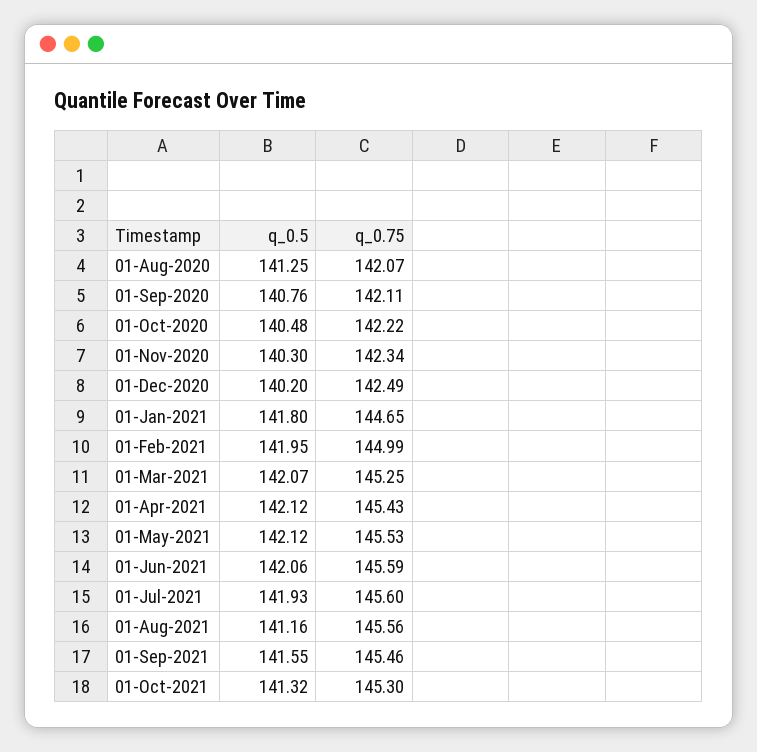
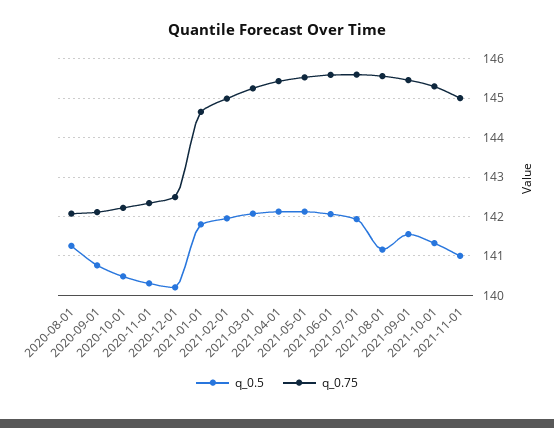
q_0.5, 2021-11-01: none -> 141
q_0.75, 2021-11-01: none -> 145

